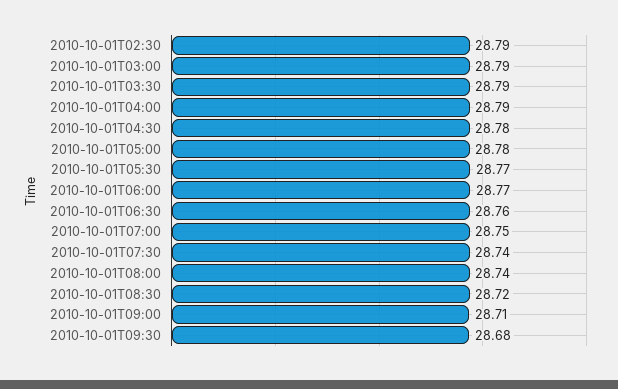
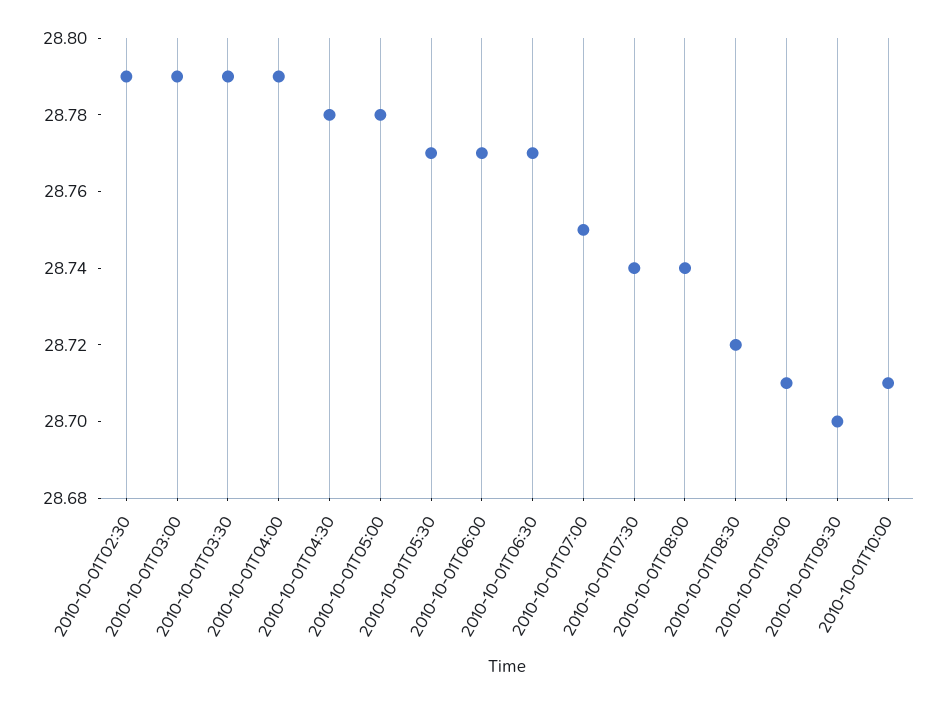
2010-10-01T06:30: 28.76 -> 28.77
2010-10-01T09:30: 28.68 -> 28.7
2010-10-01T10:00: none -> 28.71

